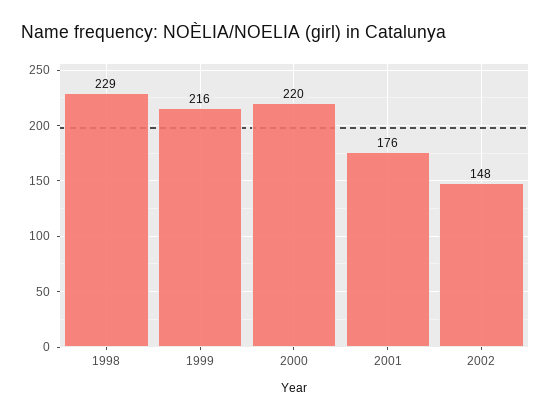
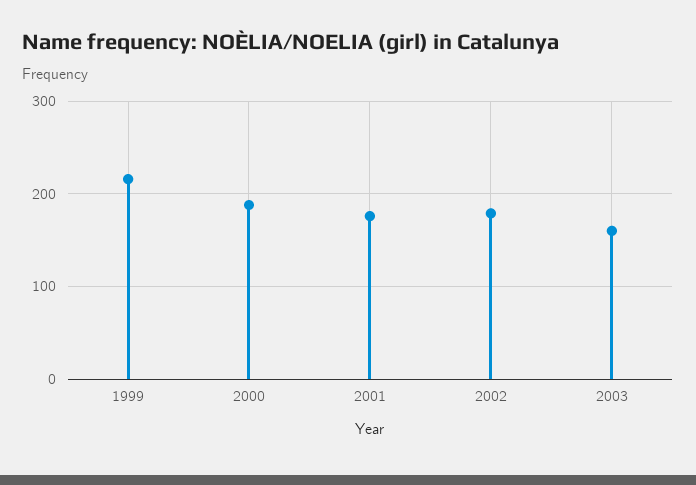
1998: 229 -> none
2000: 220 -> 190
2002: 148 -> 180
2003: none -> 160

